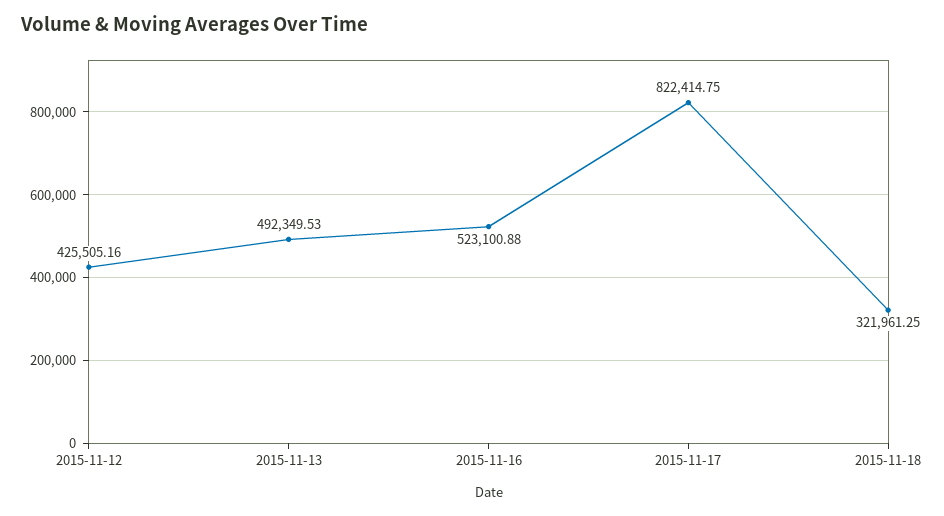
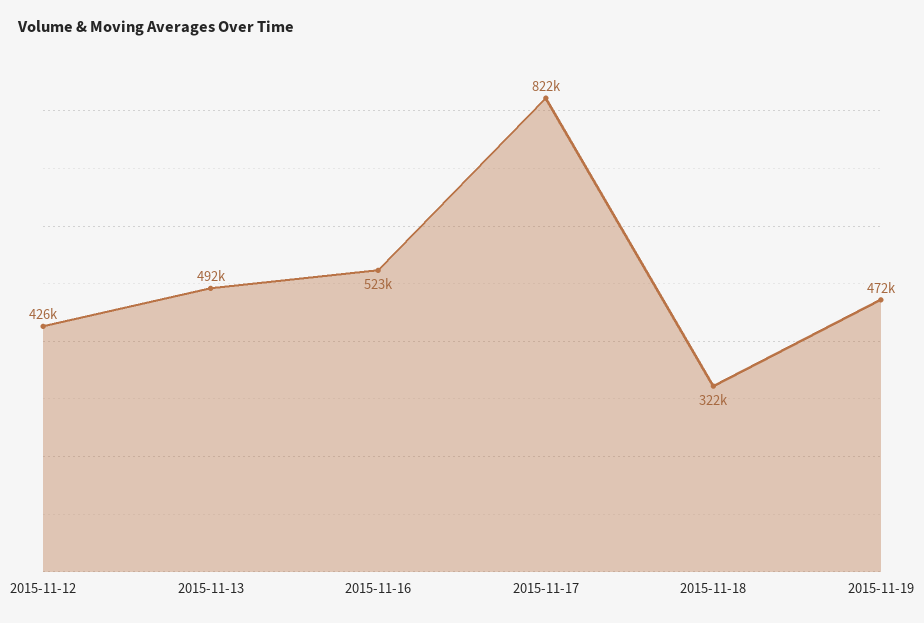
2015-11-19: none -> 472000

